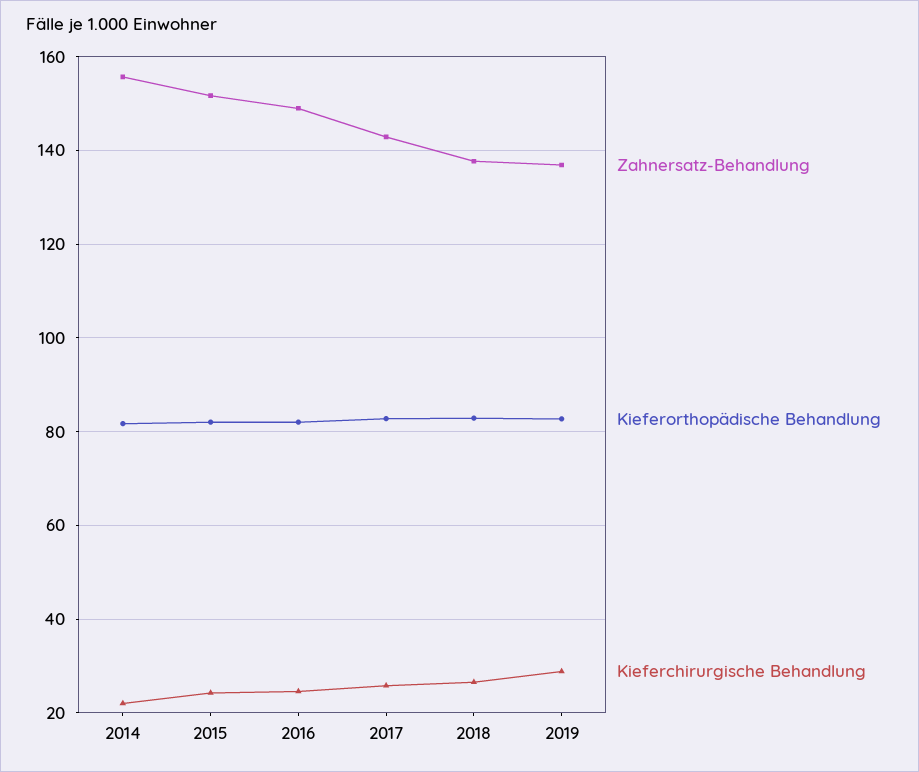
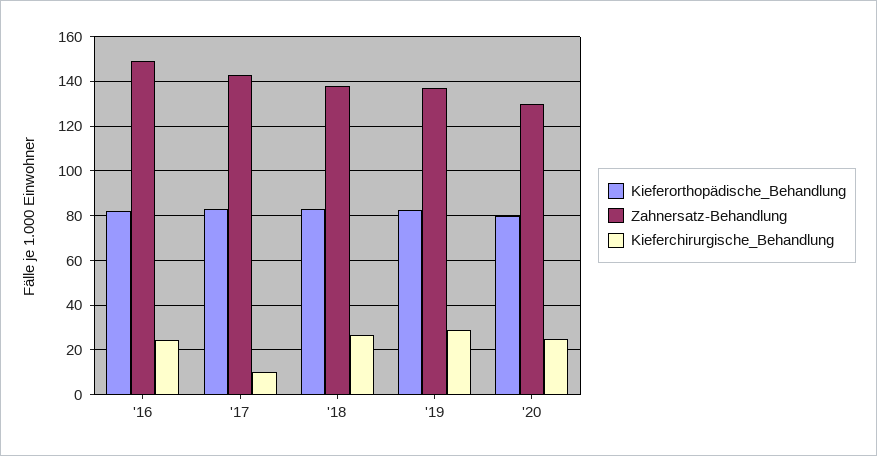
Zahnersatz-Behandlung, 2014: 156 -> none
Kieferorthopädische Behandlung, 2014: 82 -> none
Kieferchirurgische Behandlung, 2014: 22 -> none
Zahnersatz-Behandlung, 2015: 152 -> none
Kieferorthopädische Behandlung, 2015: 82 -> none
Kieferchirurgische Behandlung, 2015: 24 -> none
Kieferchirurgische Behandlung, 2017: 26 -> 10
Kieferorthopädische Behandlung, '20: none -> 80
Zahnersatz-Behandlung, '20: none -> 130
Kieferchirurgische Behandlung, '20: none -> 25

